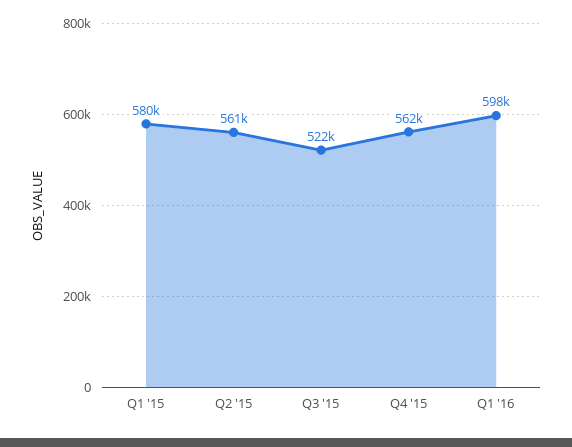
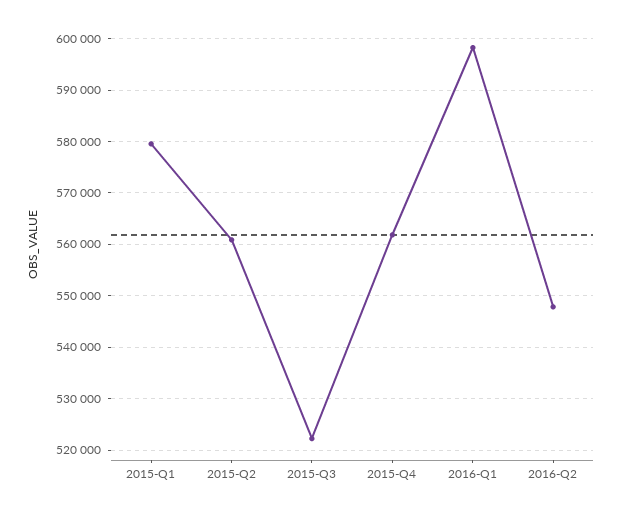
2016-Q2: none -> 548000

